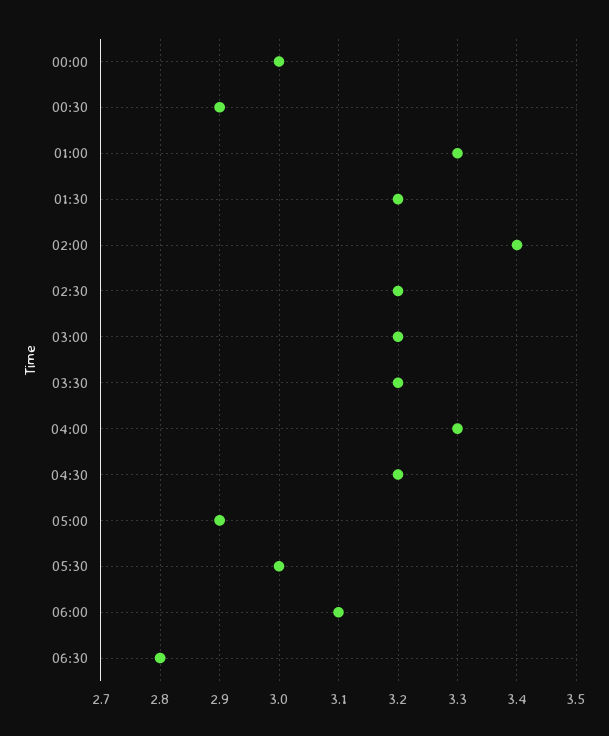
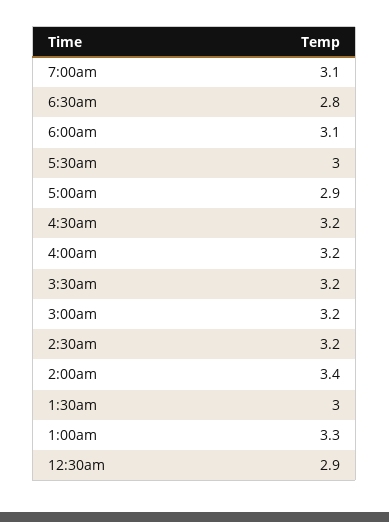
00:00: 3 -> none
01:30: 3.2 -> 3
04:00: 3.3 -> 3.2
7:00am: none -> 3.1

